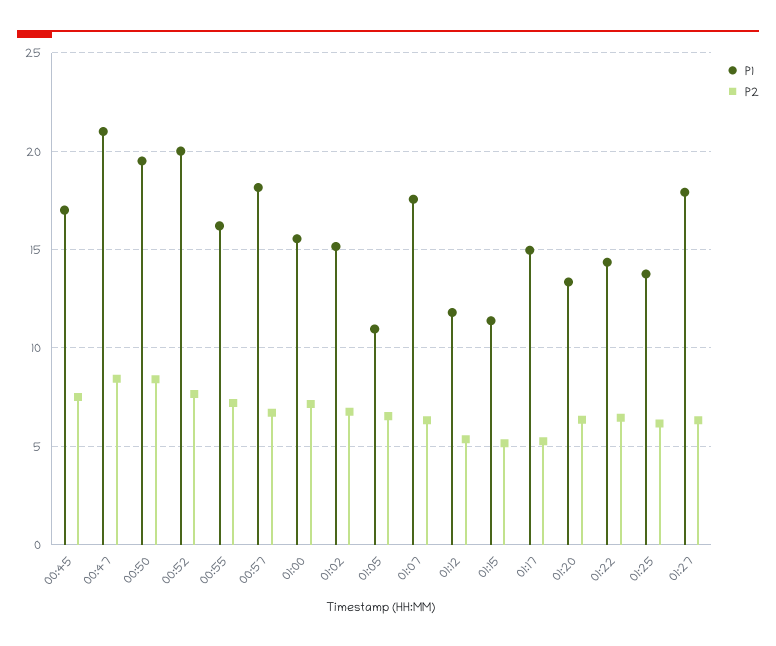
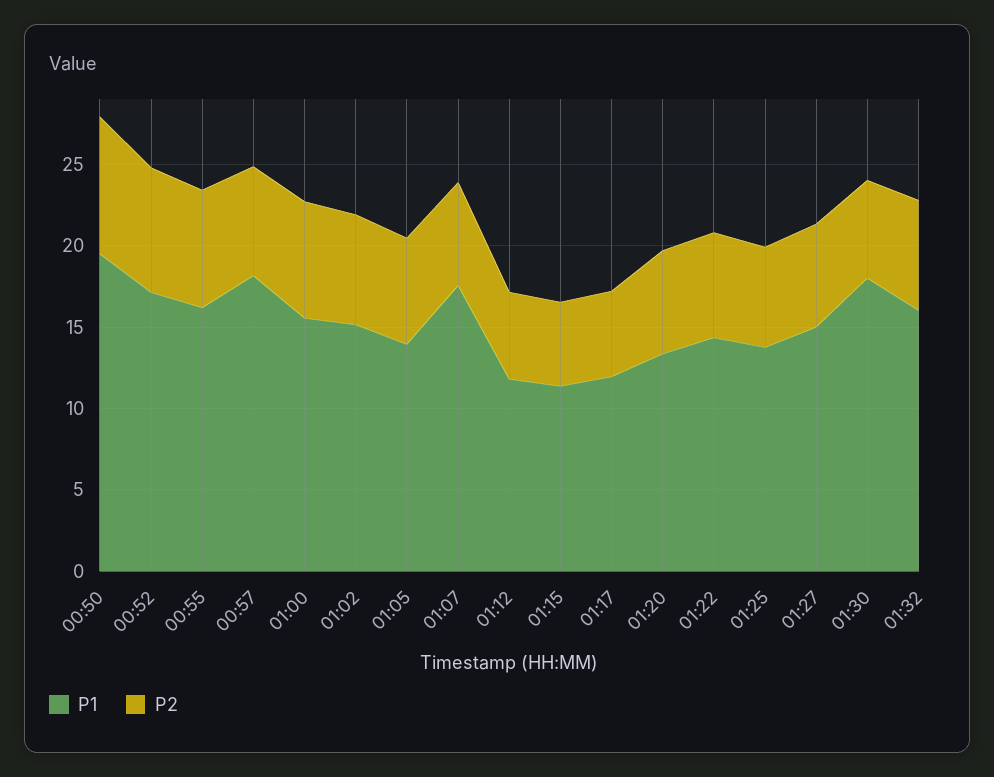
P1, 00:45: 17 -> none
P2, 00:45: 7.5 -> none
P1, 00:47: 21 -> none
P2, 00:47: 8.5 -> none
P1, 00:52: 20 -> 17
P1, 01:05: 11 -> 14
P1, 01:17: 15 -> 12
P1, 01:27: 18 -> 15
P1, 01:30: none -> 18
P2, 01:30: none -> 6
P1, 01:32: none -> 16
P2, 01:32: none -> 7

